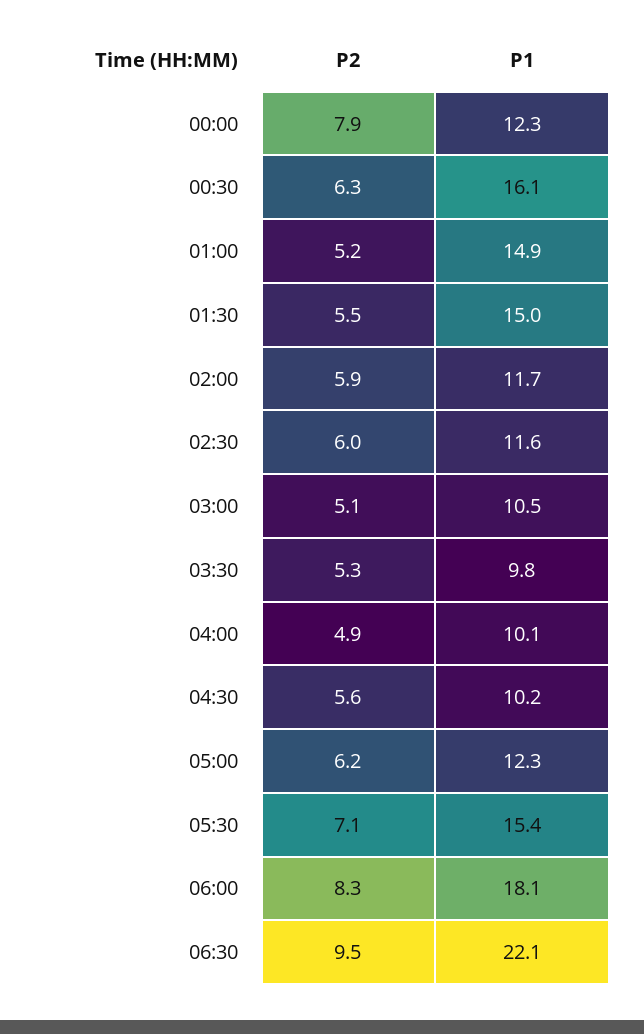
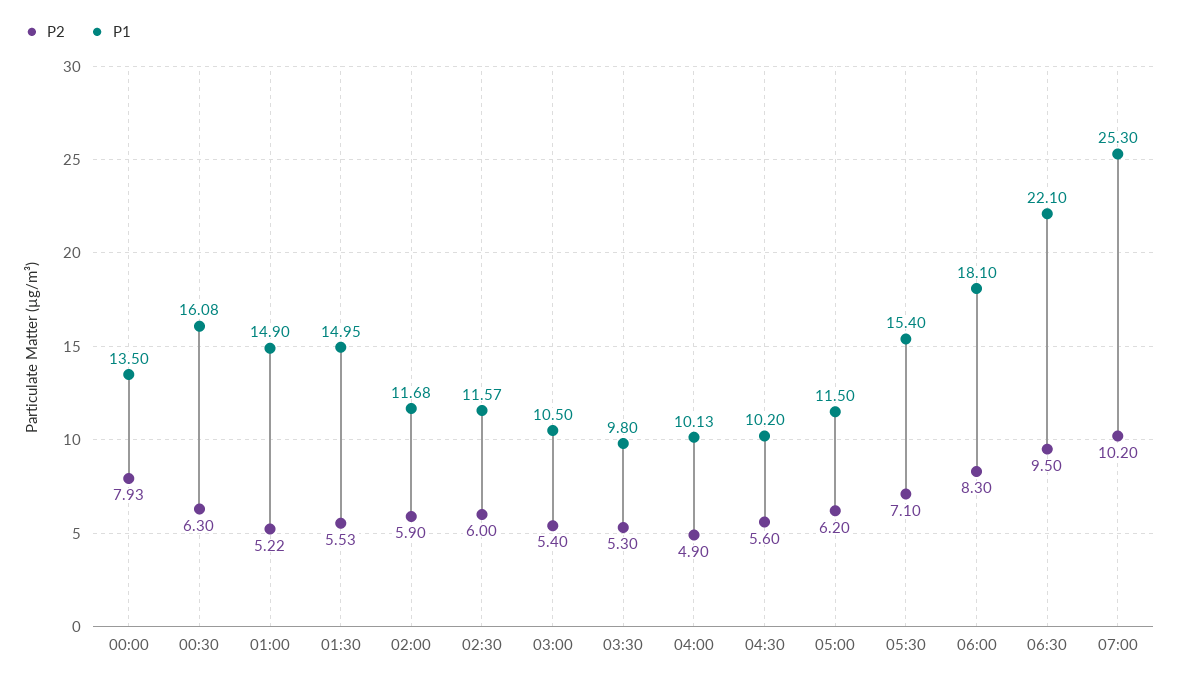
P1, 00:00: 12.3 -> 13.5
P2, 03:00: 5.1 -> 5.4
P1, 05:00: 12.3 -> 11.5
P2, 07:00: none -> 10.2
P1, 07:00: none -> 25.3

